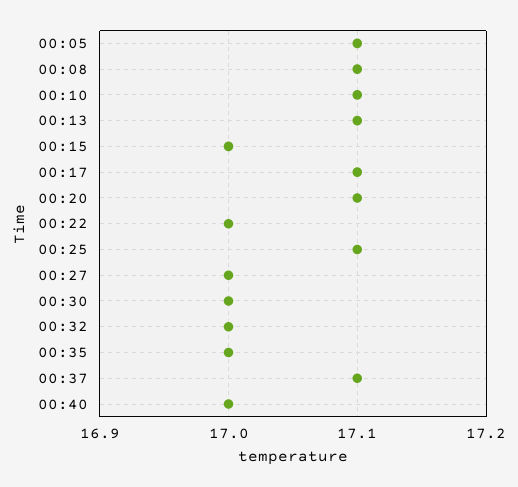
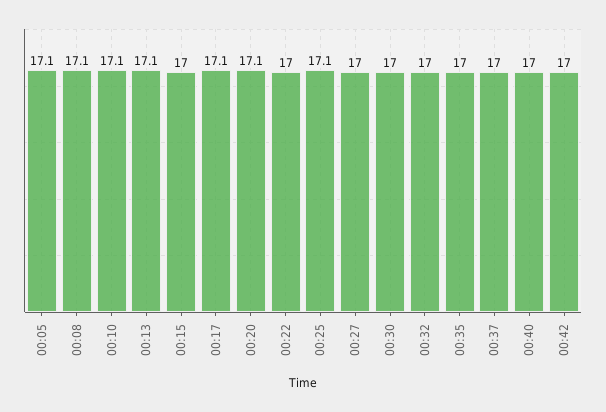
00:37: 17.1 -> 17
00:42: none -> 17

